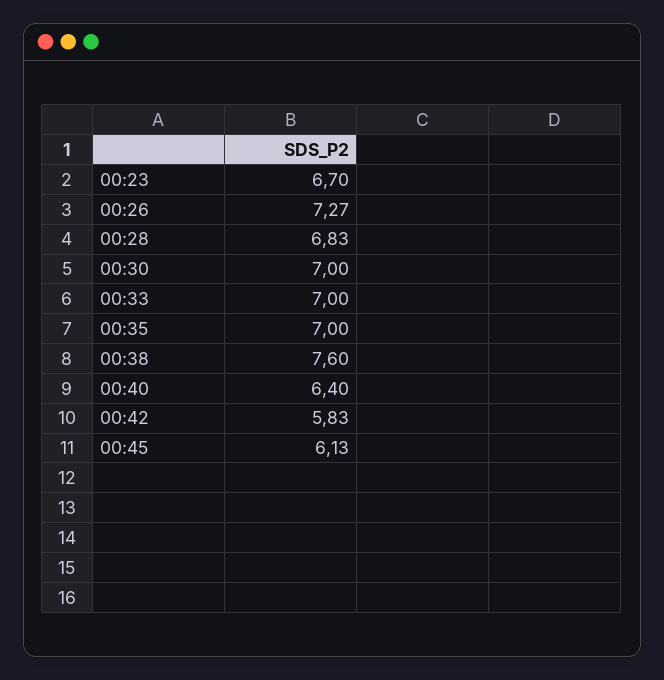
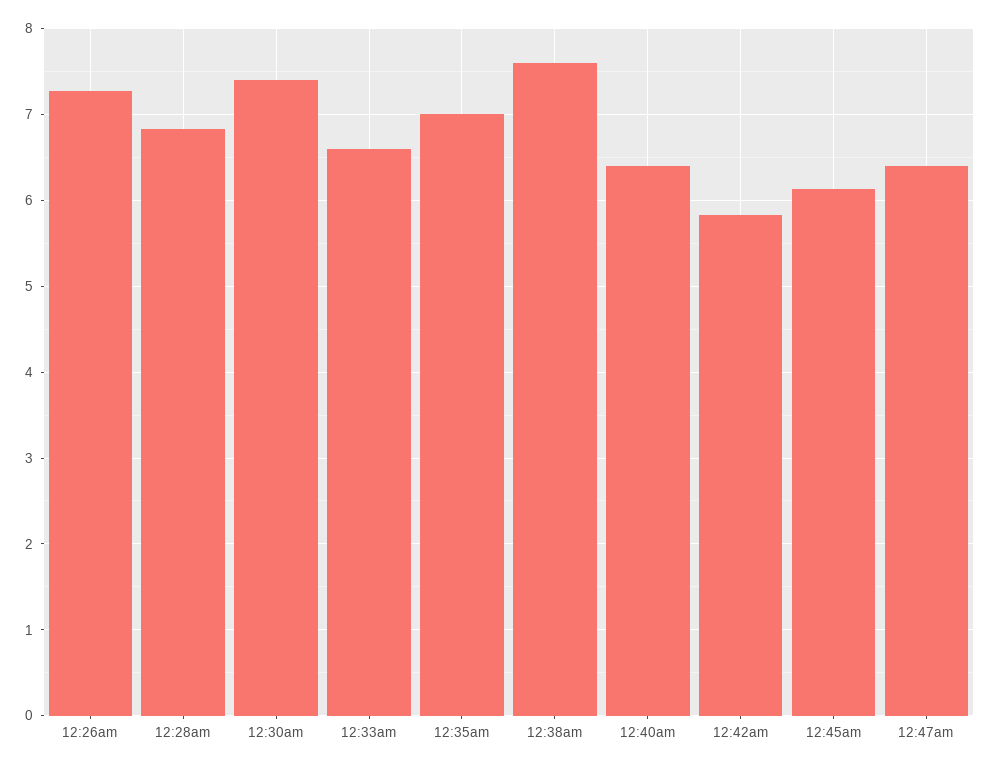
00:23: 6.7 -> none
00:30: 7 -> 7.4
00:33: 7 -> 6.6
12:47am: none -> 6.4

